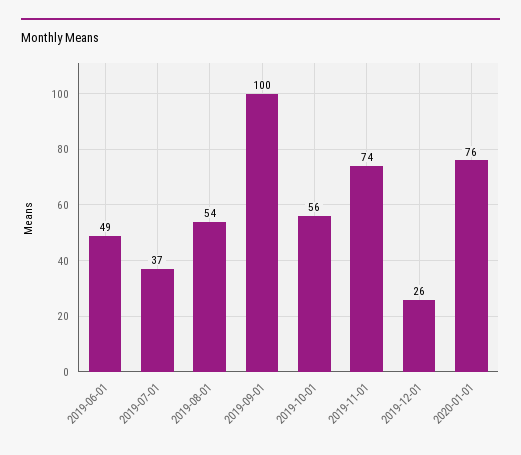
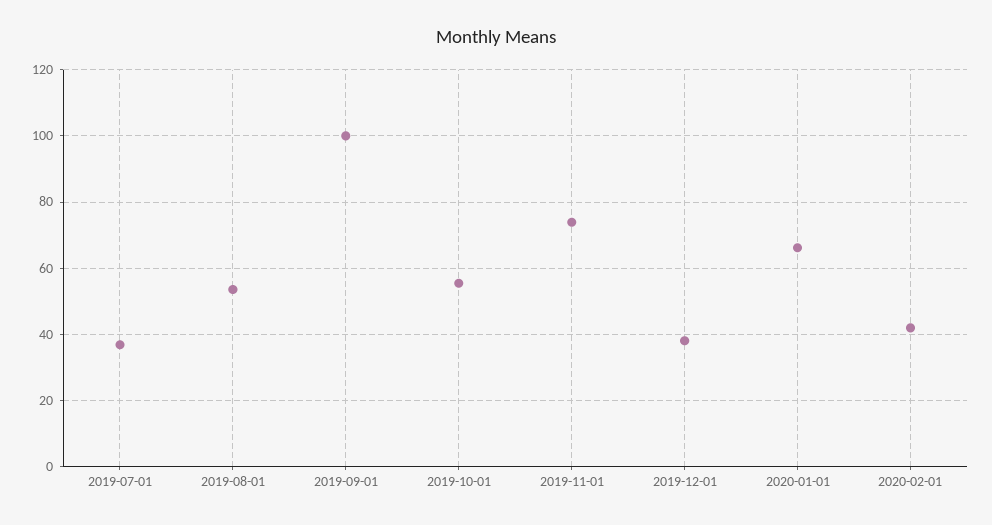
2019-06-01: 49 -> none
2019-12-01: 26 -> 38
2020-01-01: 76 -> 66
2020-02-01: none -> 42

